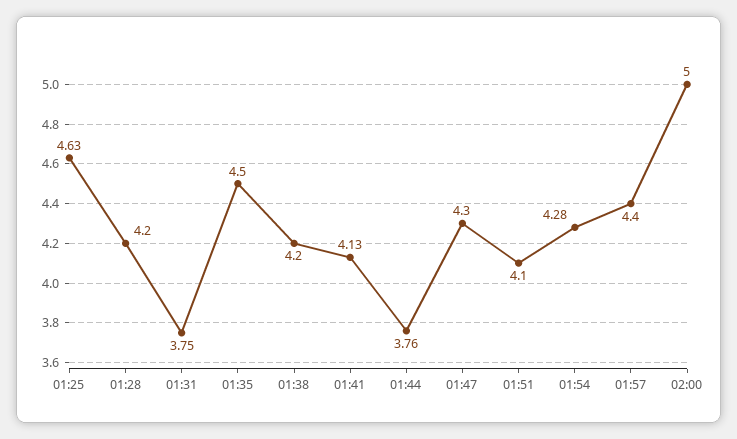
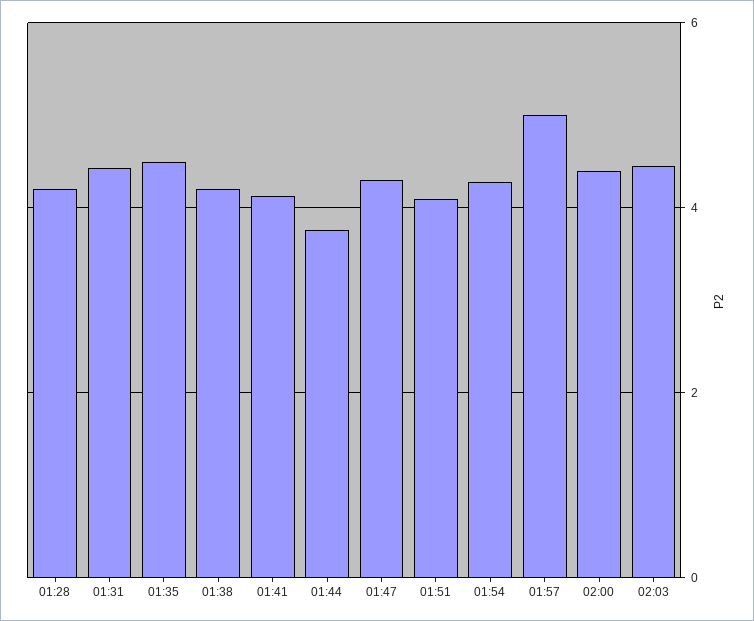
01:25: 4.63 -> none
01:31: 3.75 -> 4.4
01:57: 4.4 -> 5
02:00: 5 -> 4.4
02:03: none -> 4.4

